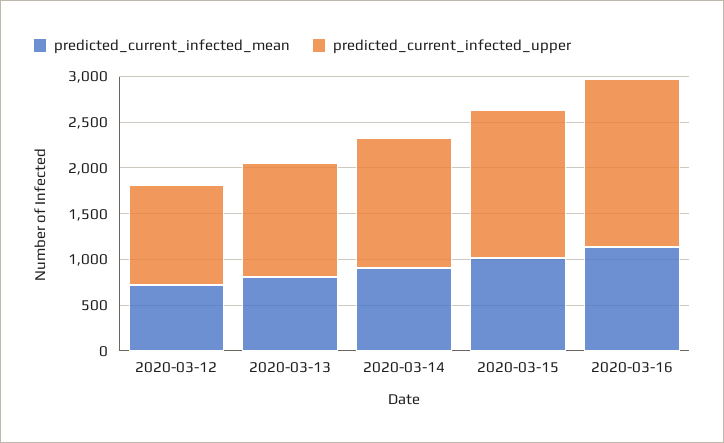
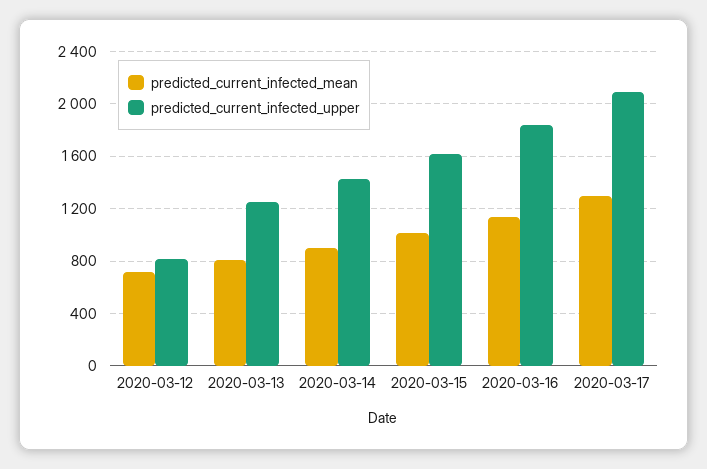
predicted_current_infected_upper, 2020-03-12: 1100 -> 800
predicted_current_infected_mean, 2020-03-17: none -> 1300
predicted_current_infected_upper, 2020-03-17: none -> 2100

